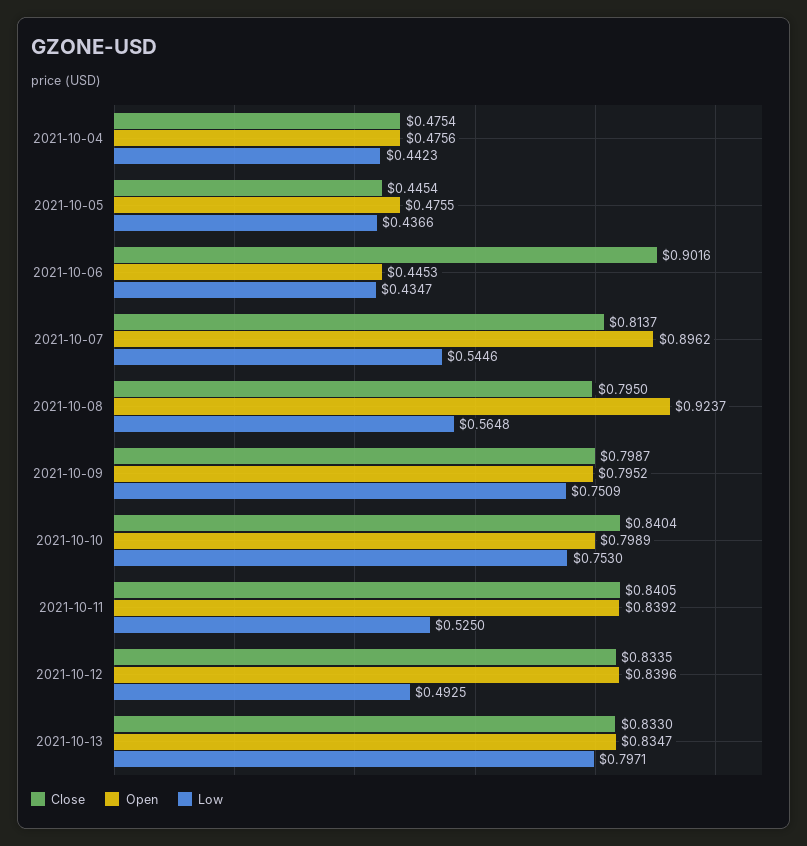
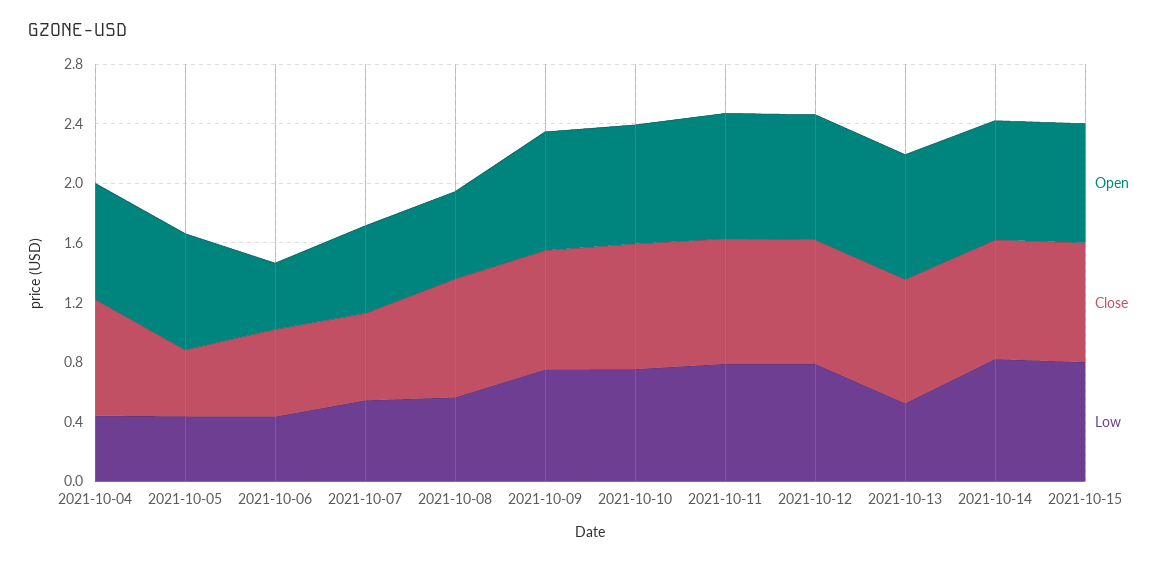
Close, 2021-10-04: 0.4754 -> 0.8
Open, 2021-10-04: 0.4756 -> 0.8
Open, 2021-10-05: 0.4755 -> 0.8
Close, 2021-10-06: 0.9016 -> 0.6
Close, 2021-10-07: 0.8137 -> 0.6
Open, 2021-10-07: 0.8962 -> 0.6
Open, 2021-10-08: 0.9237 -> 0.6
Low, 2021-10-11: 0.525 -> 0.8
Low, 2021-10-12: 0.4925 -> 0.8
Low, 2021-10-13: 0.7971 -> 0.5
Open, 2021-10-14: none -> 0.8
Close, 2021-10-14: none -> 0.8
Low, 2021-10-14: none -> 0.8
Open, 2021-10-15: none -> 0.8
Close, 2021-10-15: none -> 0.8
Low, 2021-10-15: none -> 0.8

